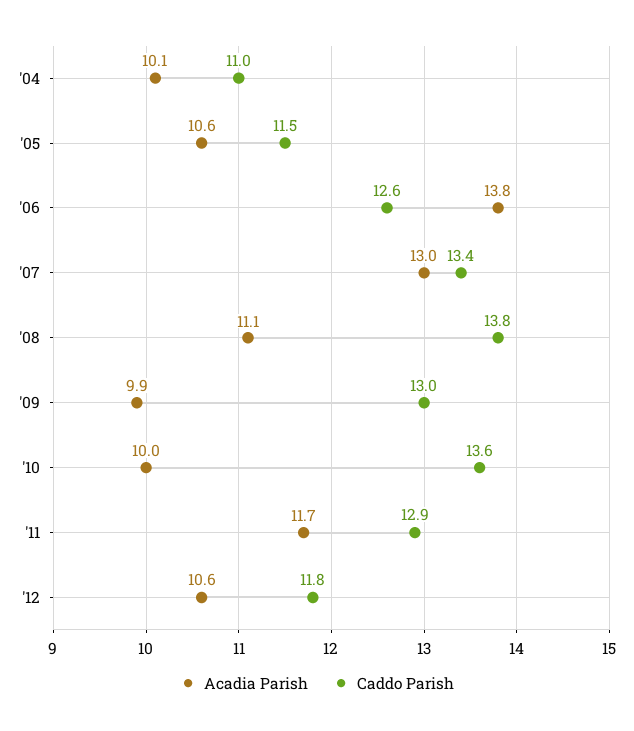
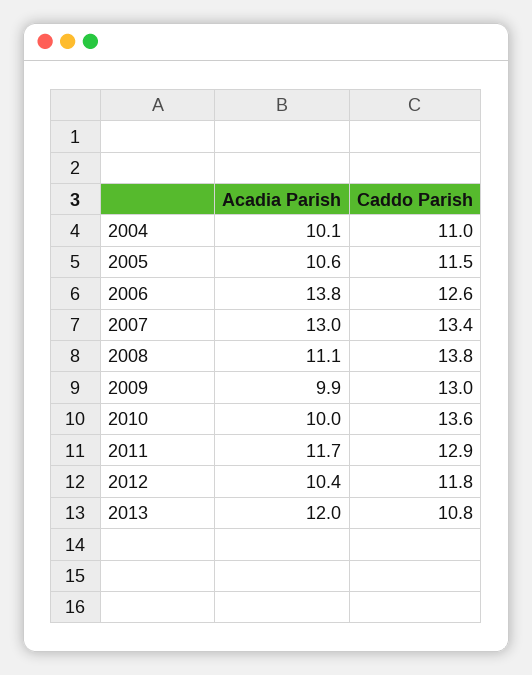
Acadia Parish, '12: 10.6 -> 10.4
Acadia Parish, 2013: none -> 12
Caddo Parish, 2013: none -> 10.8

